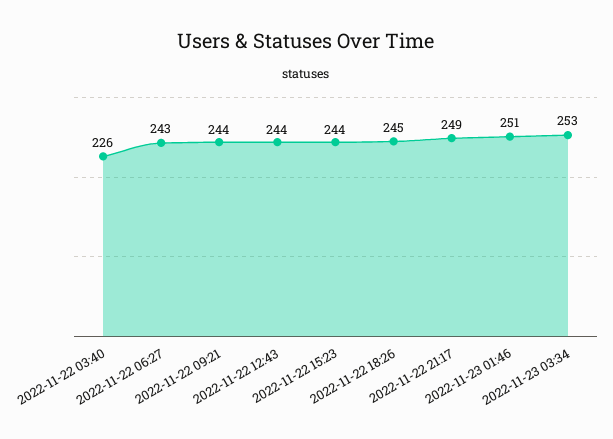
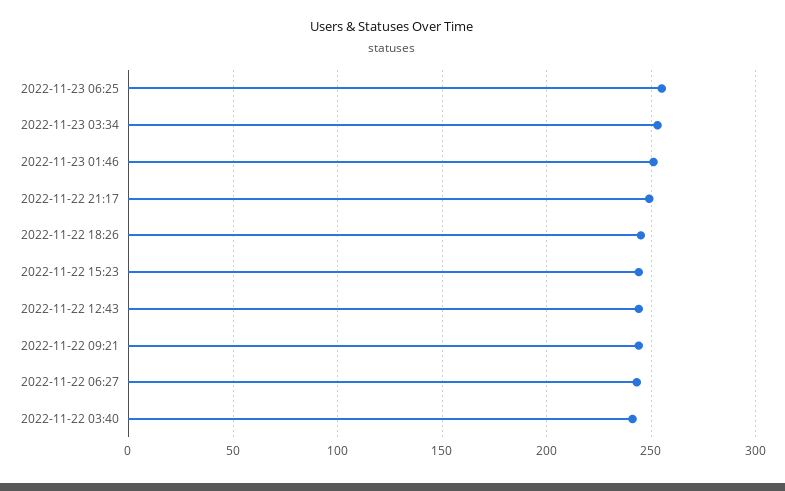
2022-11-22 03:40: 226 -> 240
2022-11-23 06:25: none -> 255

